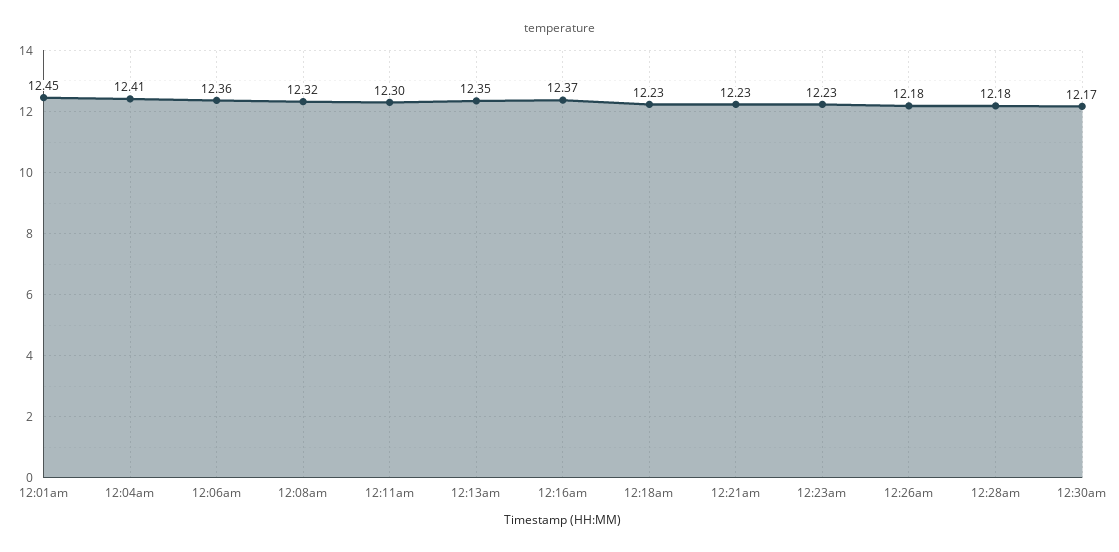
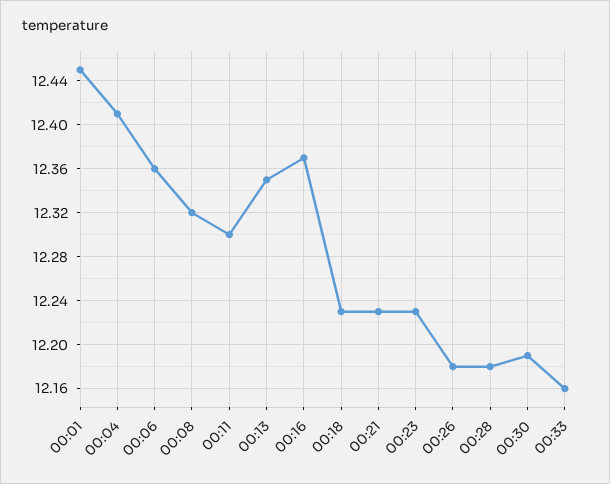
12:30am: 12.17 -> 12.19
00:33: none -> 12.16

